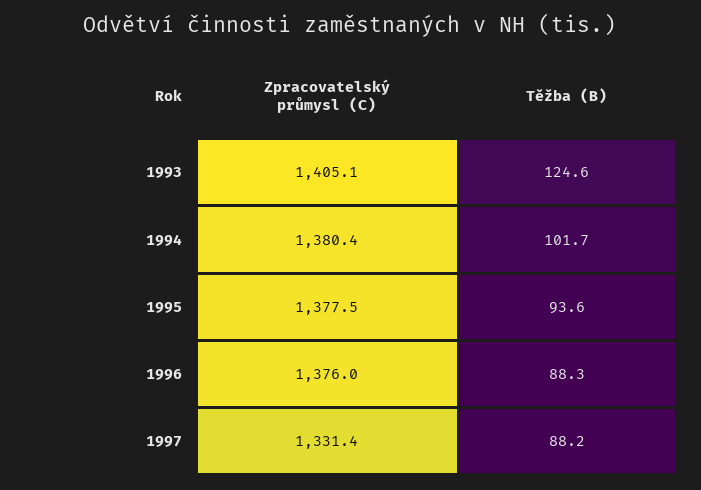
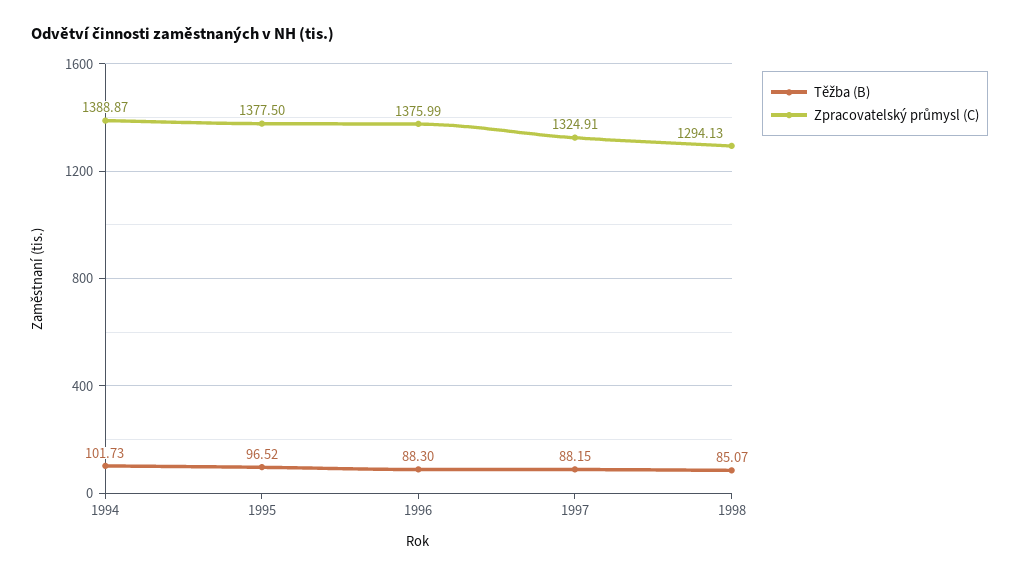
Zpracovatelský průmysl (C), 1993: 1405.1 -> none
Těžba (B), 1993: 124.6 -> none
Zpracovatelský průmysl (C), 1994: 1380.4 -> 1388.87
Těžba (B), 1995: 93.6 -> 96.52
Zpracovatelský průmysl (C), 1997: 1331.4 -> 1324.91
Těžba (B), 1998: none -> 85.07
Zpracovatelský průmysl (C), 1998: none -> 1294.13

